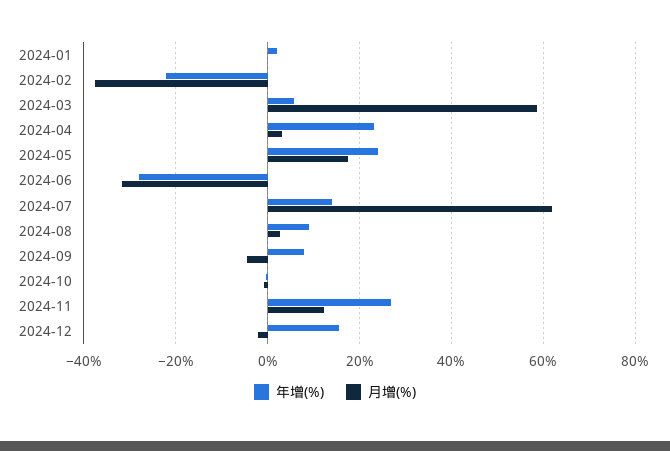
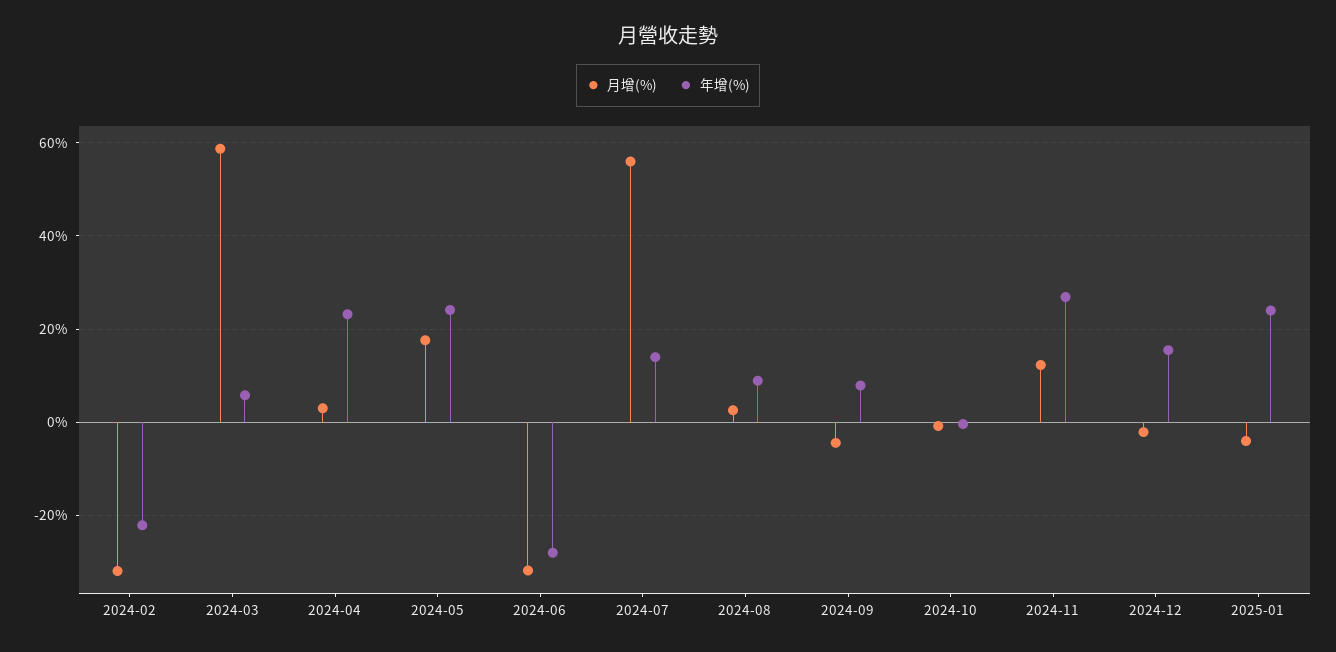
年增(%), 2024-01: 2 -> none
月增(%), 2024-01: 0 -> none
月增(%), 2024-02: -38 -> -32
月增(%), 2024-07: 62 -> 56
月增(%), 2025-01: none -> -4
年增(%), 2025-01: none -> 24

